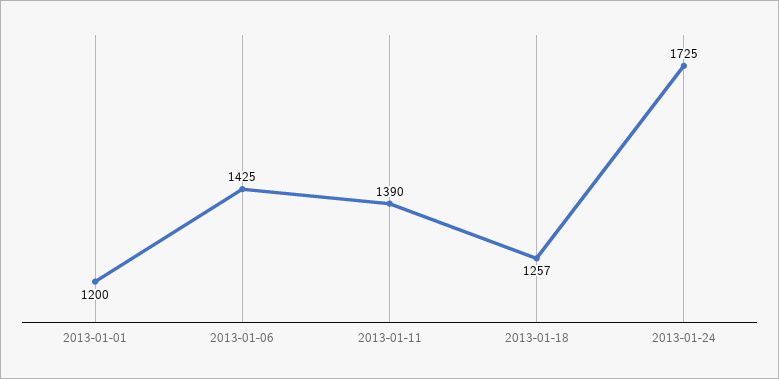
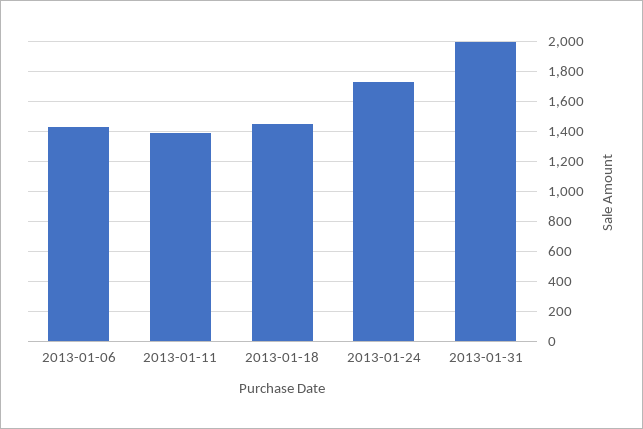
2013-01-01: 1200 -> none
2013-01-18: 1257 -> 1450
2013-01-31: none -> 2000

